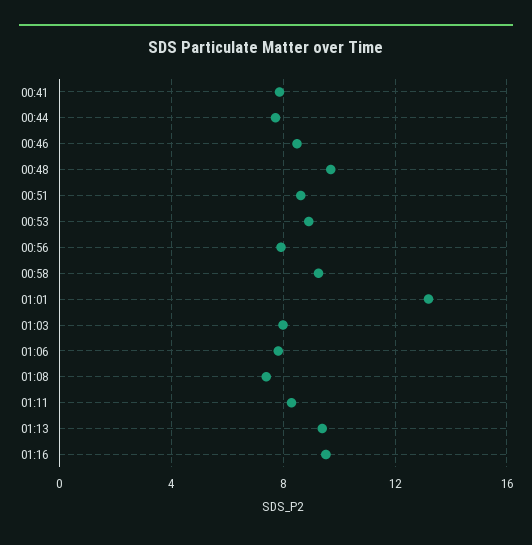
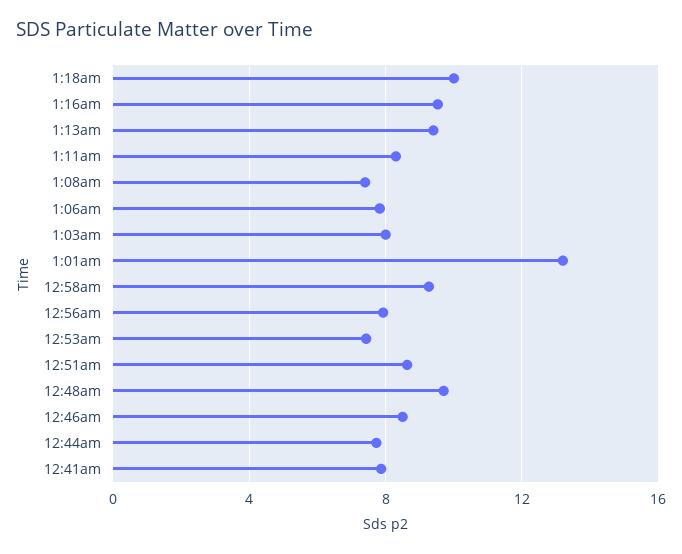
00:53: 9 -> 7.5
1:18am: none -> 10

